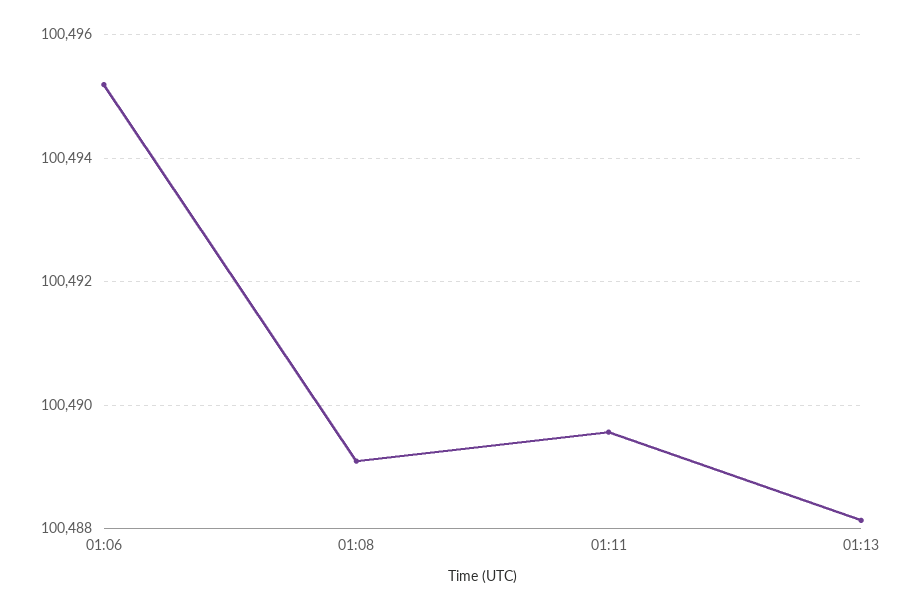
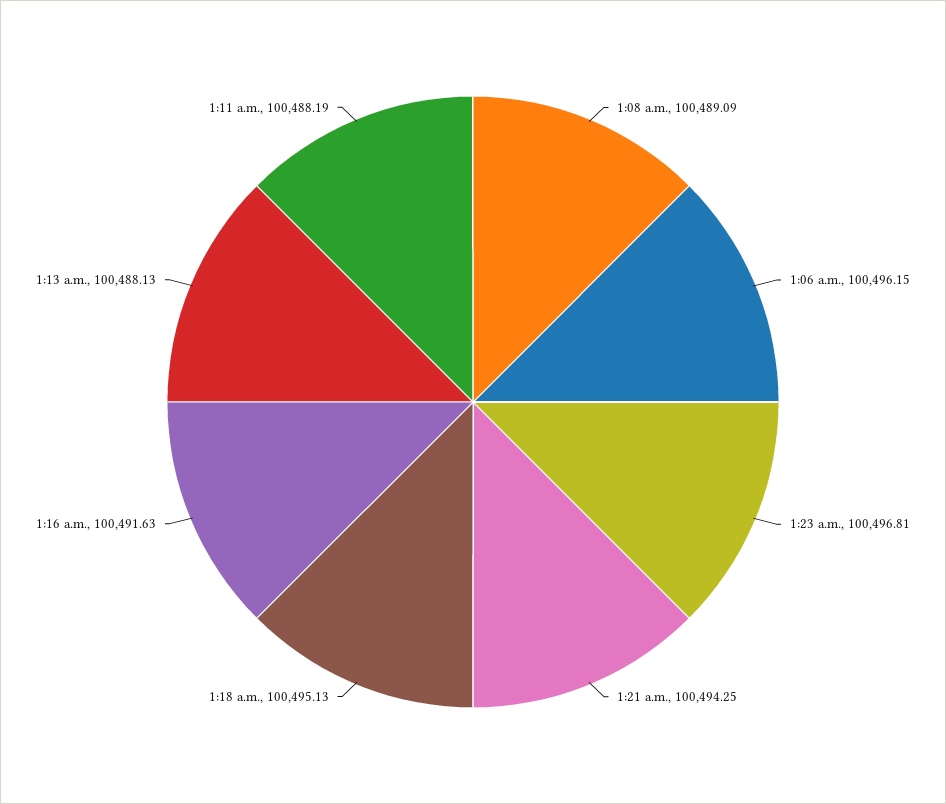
01:06: 100495.2 -> 100496.15
01:11: 100489.6 -> 100488.19
1:23 a.m.: none -> 100496.81
1:21 a.m.: none -> 100494.25
1:18 a.m.: none -> 100495.13
1:16 a.m.: none -> 100491.63

